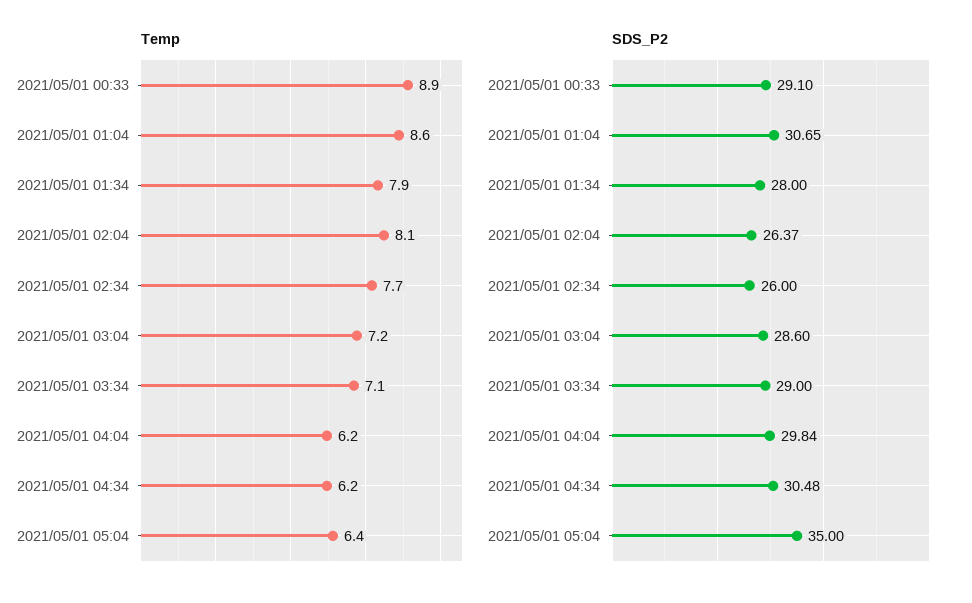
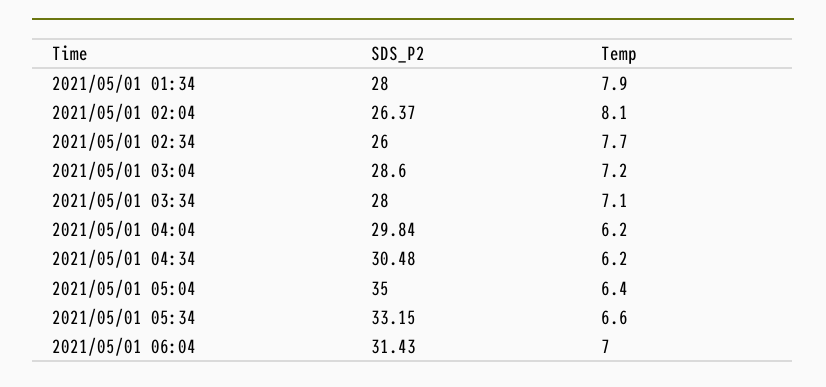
Temp, 2021/05/01 00:33: 8.9 -> none
Temp, 2021/05/01 01:04: 8.6 -> none
SDS_P2, 2021/05/01 00:33: 29.1 -> none
SDS_P2, 2021/05/01 01:04: 30.65 -> none
SDS_P2, 2021/05/01 03:34: 29 -> 28
SDS_P2, 2021/05/01 05:34: none -> 33.15
Temp, 2021/05/01 05:34: none -> 6.6
SDS_P2, 2021/05/01 06:04: none -> 31.43
Temp, 2021/05/01 06:04: none -> 7

